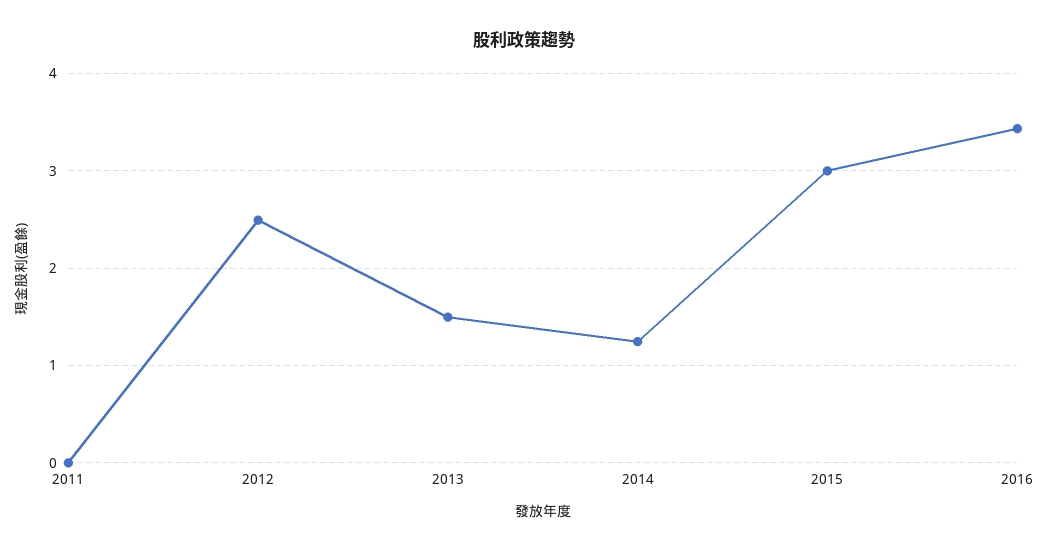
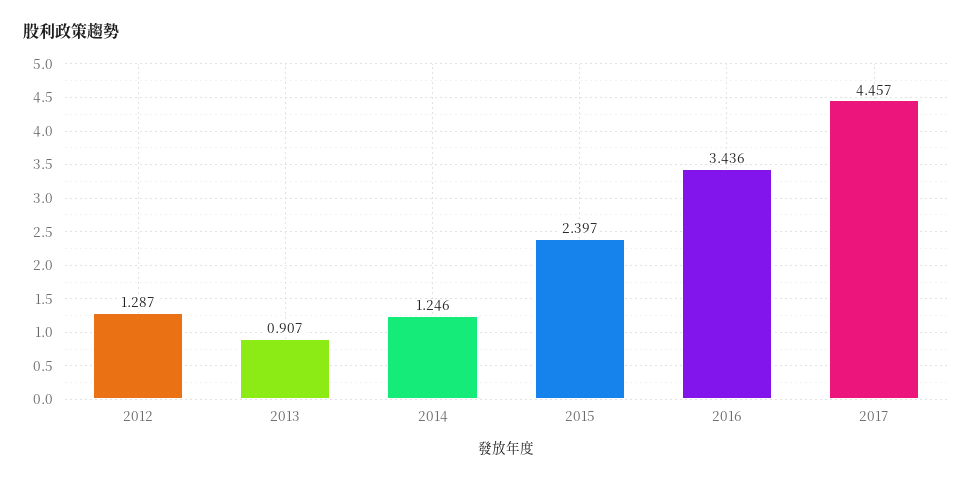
2011: 0 -> none
2012: 2.5 -> 1.287
2013: 1.5 -> 0.907
2015: 3 -> 2.397
2017: none -> 4.457

